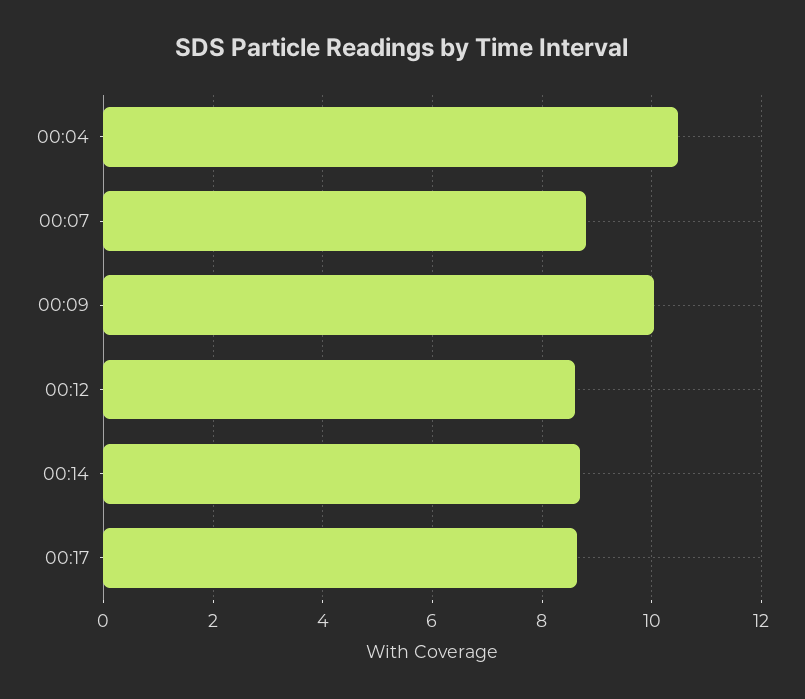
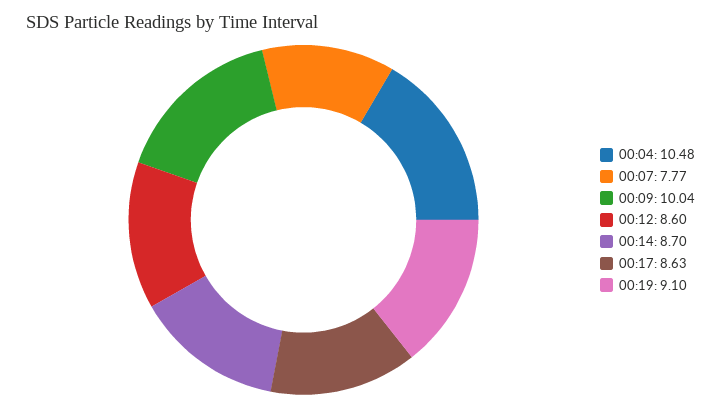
00:07: 8.8 -> 7.77
00:19: none -> 9.1

